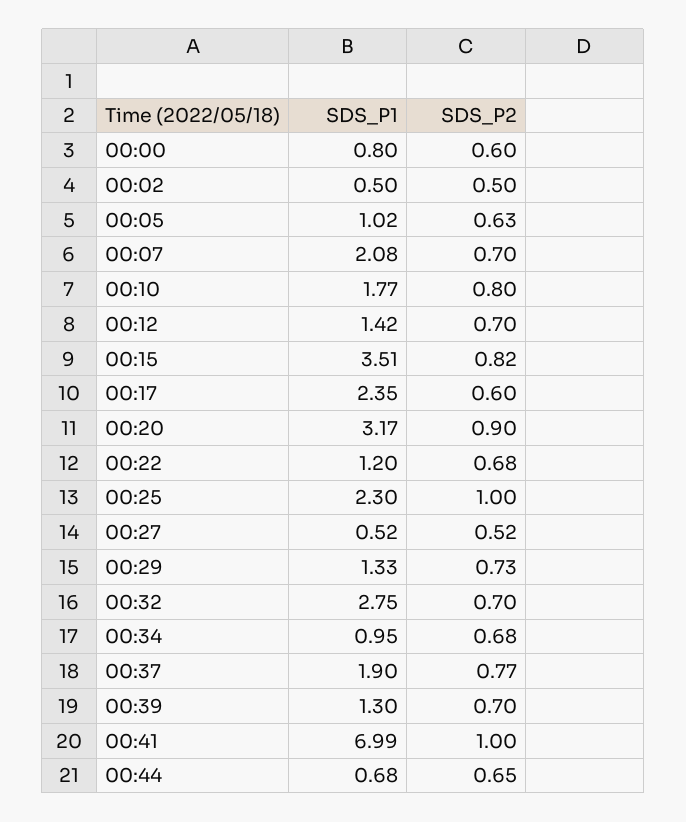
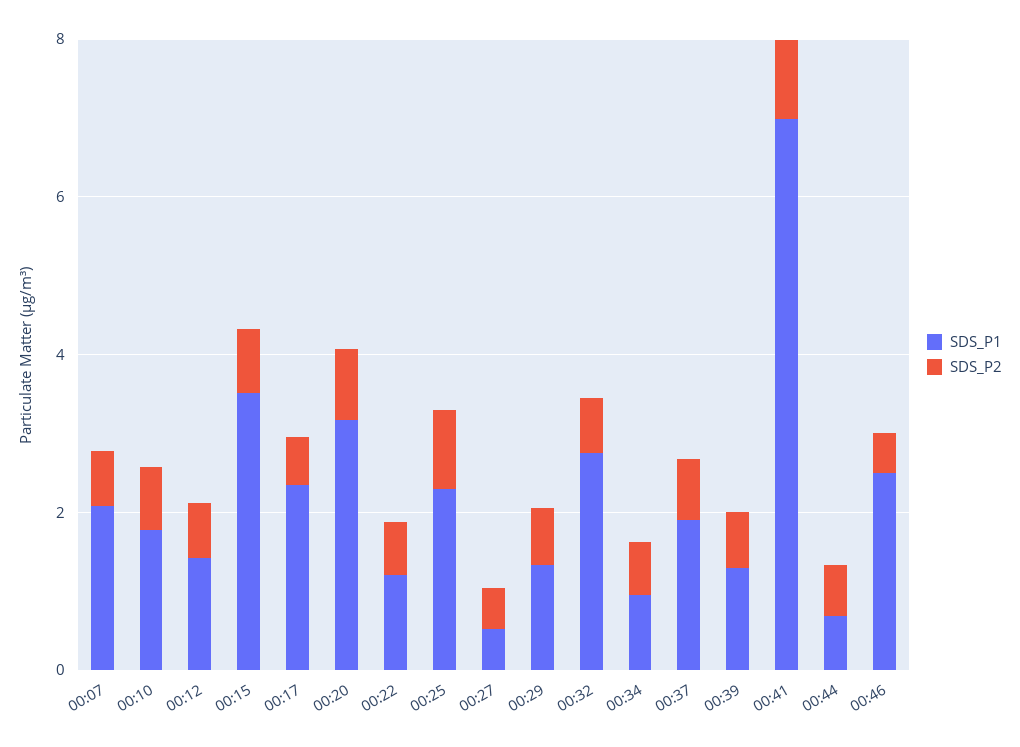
SDS_P1, 00:00: 0.8 -> none
SDS_P2, 00:00: 0.6 -> none
SDS_P1, 00:02: 0.5 -> none
SDS_P2, 00:02: 0.5 -> none
SDS_P1, 00:05: 1.02 -> none
SDS_P2, 00:05: 0.63 -> none
SDS_P1, 00:46: none -> 2.5
SDS_P2, 00:46: none -> 0.5

